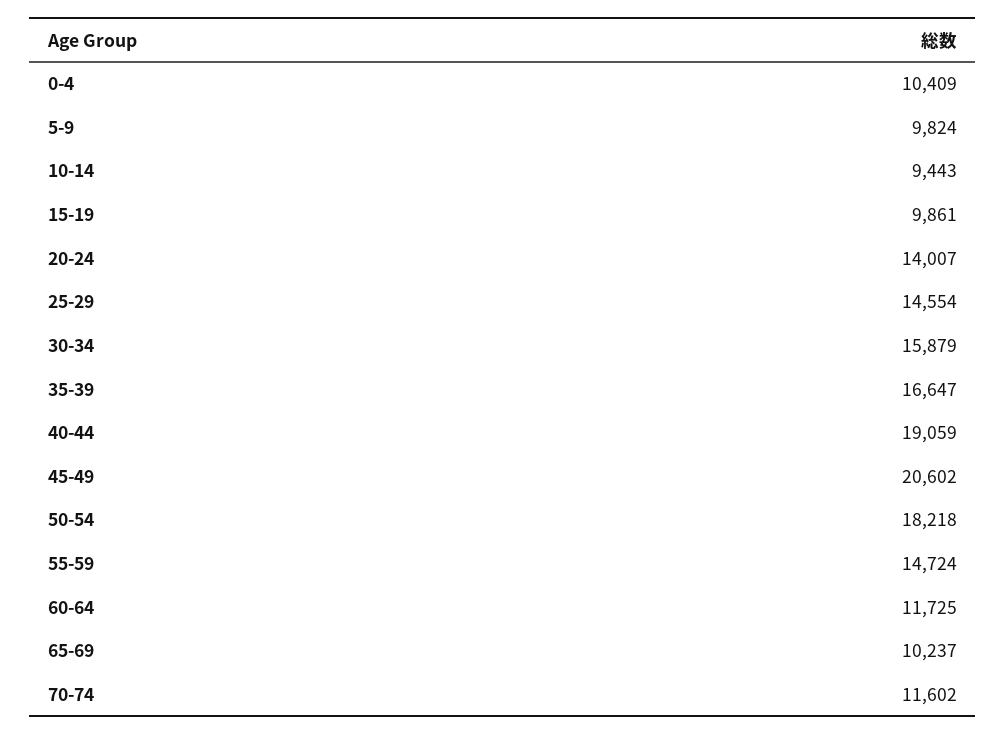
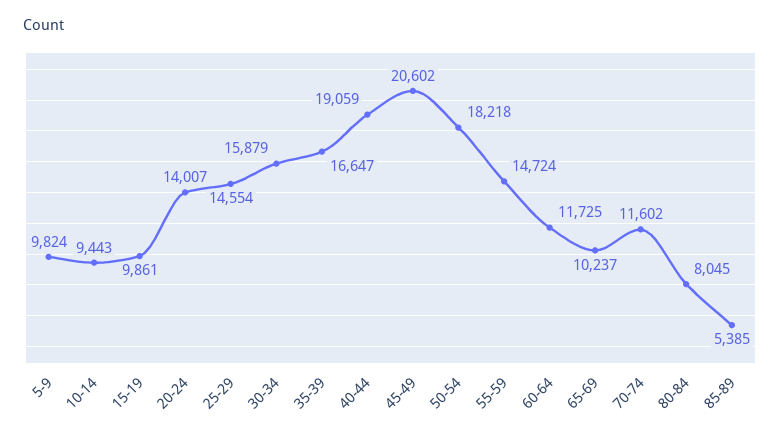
0-4: 10409 -> none
80-84: none -> 8045
85-89: none -> 5385

